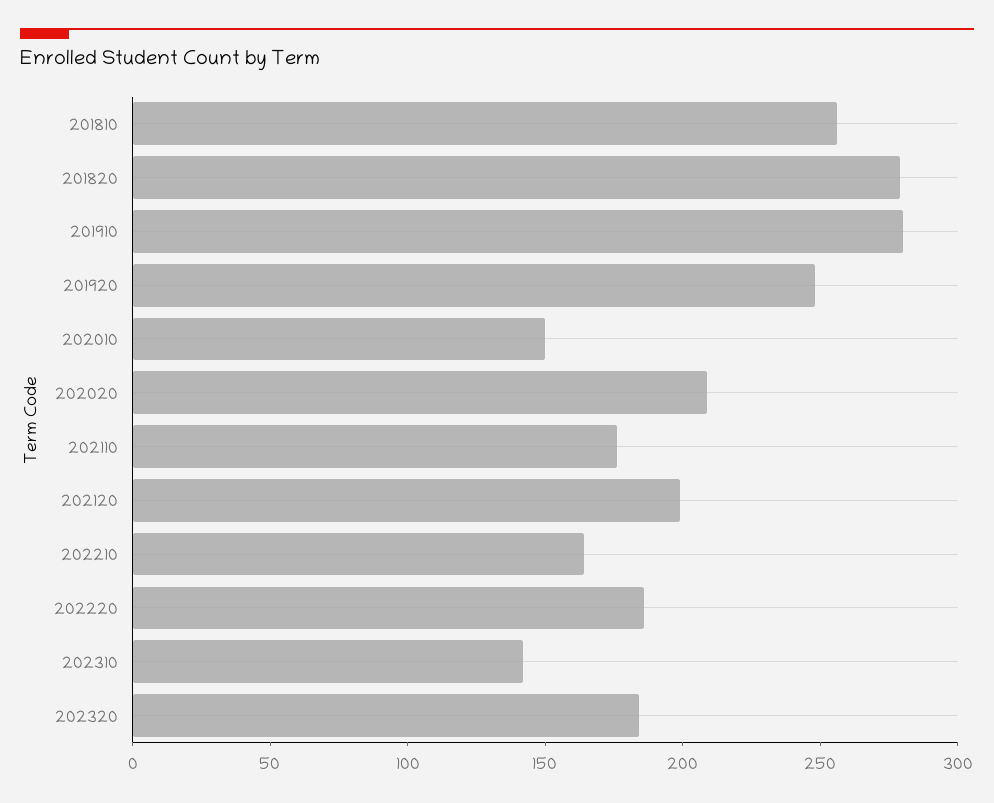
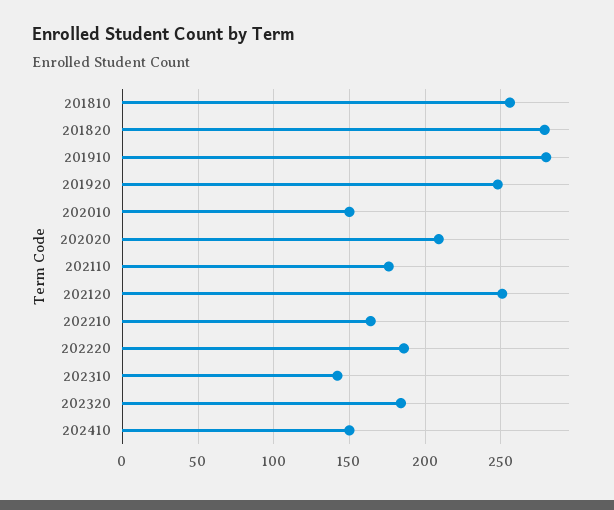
202120: 200 -> 250
202410: none -> 150

